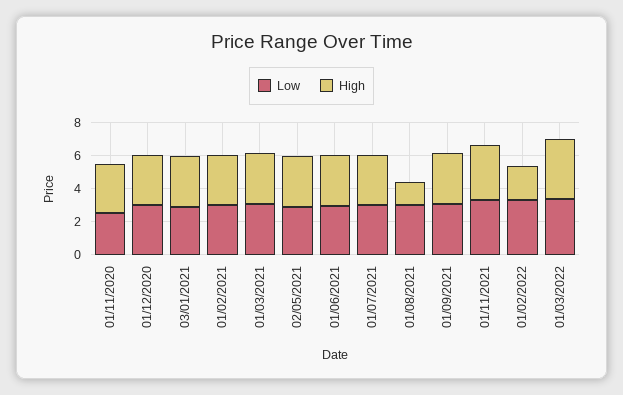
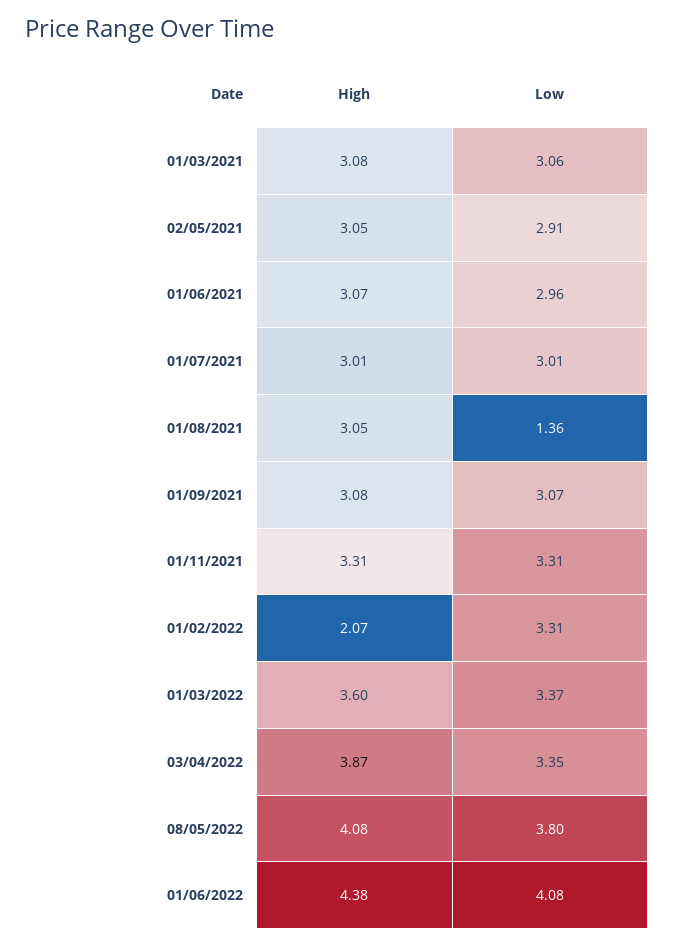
Low, 01/11/2020: 2.5 -> none
High, 01/11/2020: 3 -> none
Low, 01/12/2020: 3 -> none
High, 01/12/2020: 3 -> none
Low, 03/01/2021: 3 -> none
High, 03/01/2021: 3 -> none
Low, 01/02/2021: 3 -> none
High, 01/02/2021: 3 -> none
Low, 01/08/2021: 3 -> 1.36
High, 01/08/2021: 1.5 -> 3.05
High, 03/04/2022: none -> 3.87
Low, 03/04/2022: none -> 3.35
High, 08/05/2022: none -> 4.08
Low, 08/05/2022: none -> 3.8
High, 01/06/2022: none -> 4.38
Low, 01/06/2022: none -> 4.08

